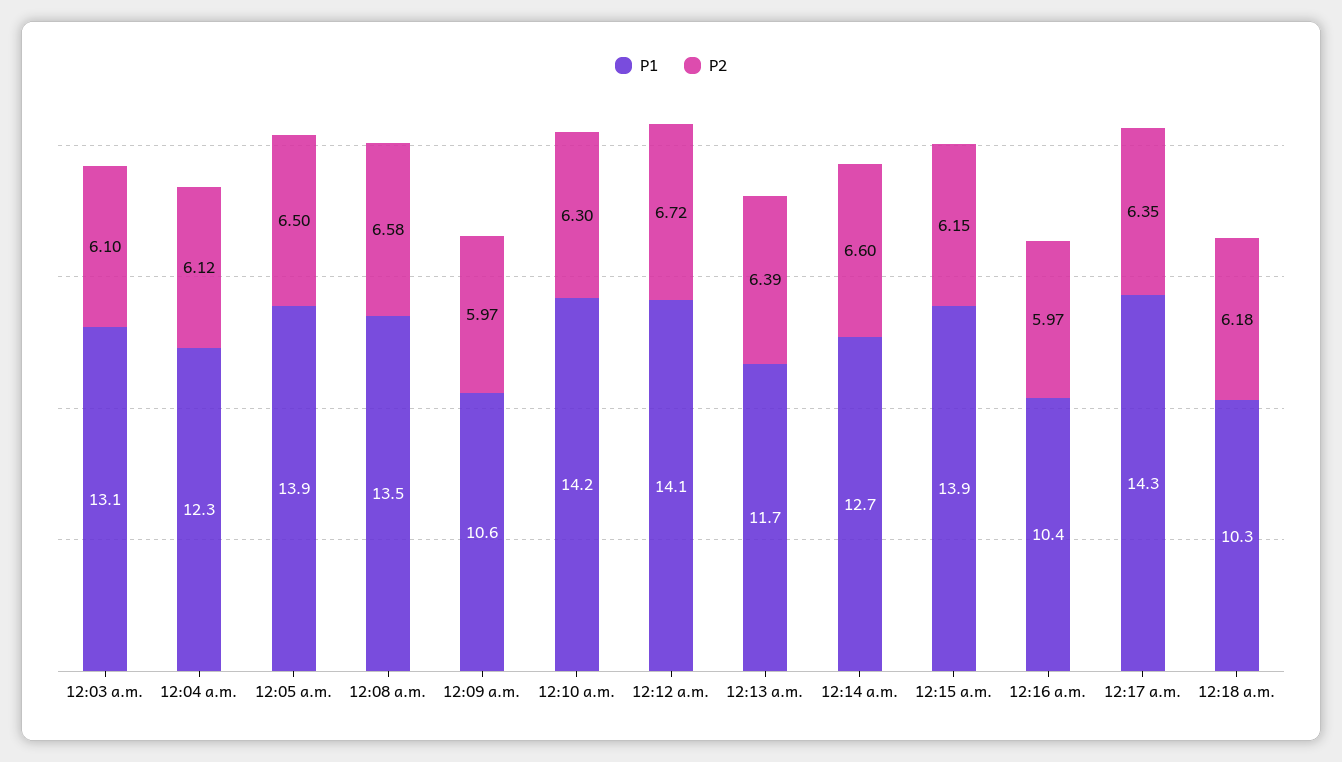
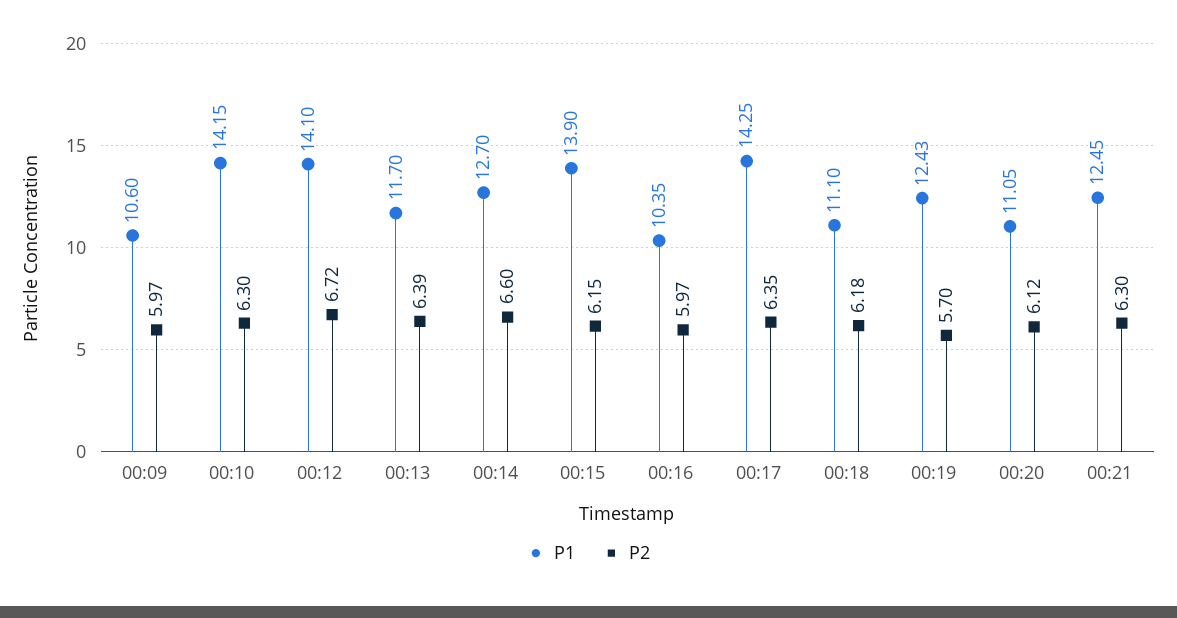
P1, 12:03 a.m.: 13.1 -> none
P2, 12:03 a.m.: 6.1 -> none
P1, 12:04 a.m.: 12.3 -> none
P2, 12:04 a.m.: 6.12 -> none
P1, 12:05 a.m.: 13.9 -> none
P2, 12:05 a.m.: 6.5 -> none
P1, 12:08 a.m.: 13.5 -> none
P2, 12:08 a.m.: 6.58 -> none
P1, 12:18 a.m.: 10.3 -> 11.1
P1, 00:19: none -> 12.43
P2, 00:19: none -> 5.7
P1, 00:20: none -> 11.05
P2, 00:20: none -> 6.12
P1, 00:21: none -> 12.45
P2, 00:21: none -> 6.3

